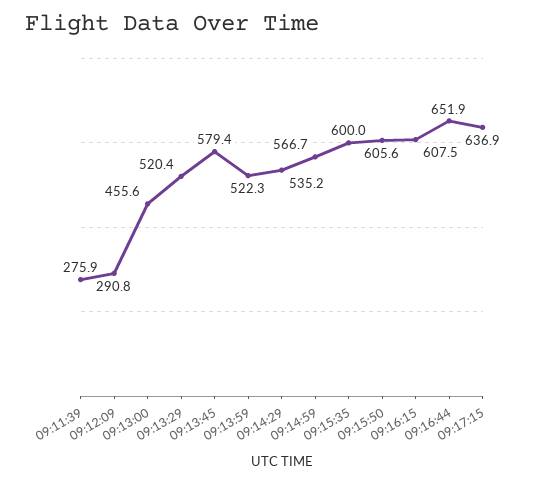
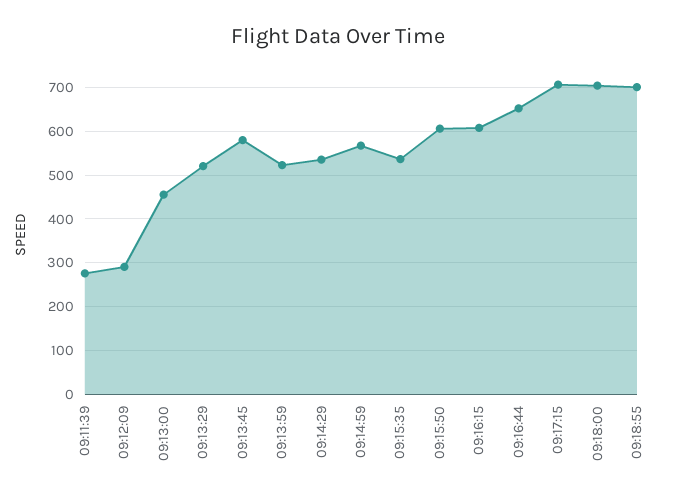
09:15:35: 600 -> 540
09:17:15: 636.9 -> 700
09:18:00: none -> 700
09:18:55: none -> 700

